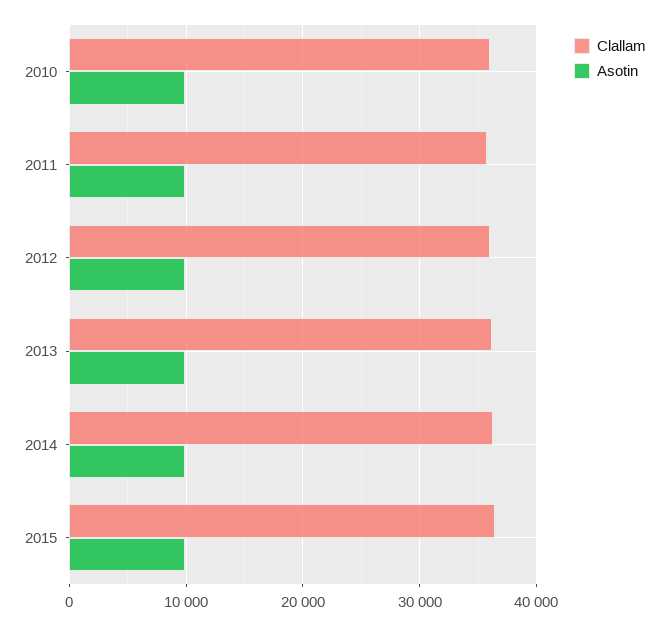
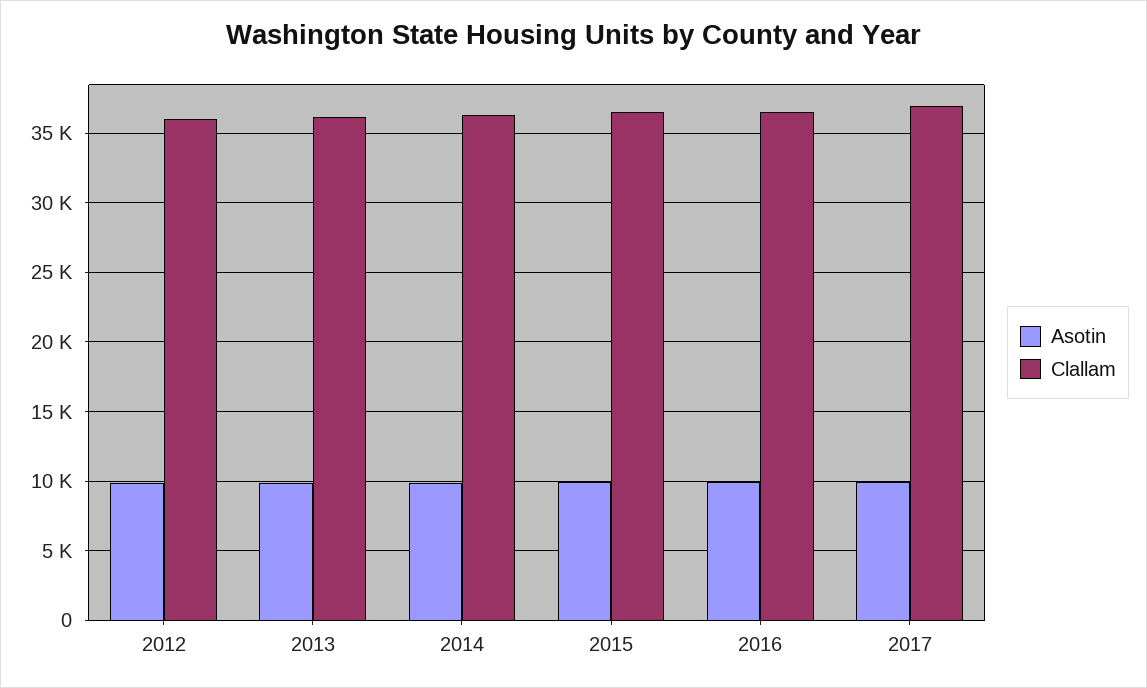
Clallam, 2010: 36000 -> none
Asotin, 2010: 10000 -> none
Clallam, 2011: 36000 -> none
Asotin, 2011: 10000 -> none
Asotin, 2016: none -> 10000
Clallam, 2016: none -> 36500
Asotin, 2017: none -> 10000
Clallam, 2017: none -> 37000

